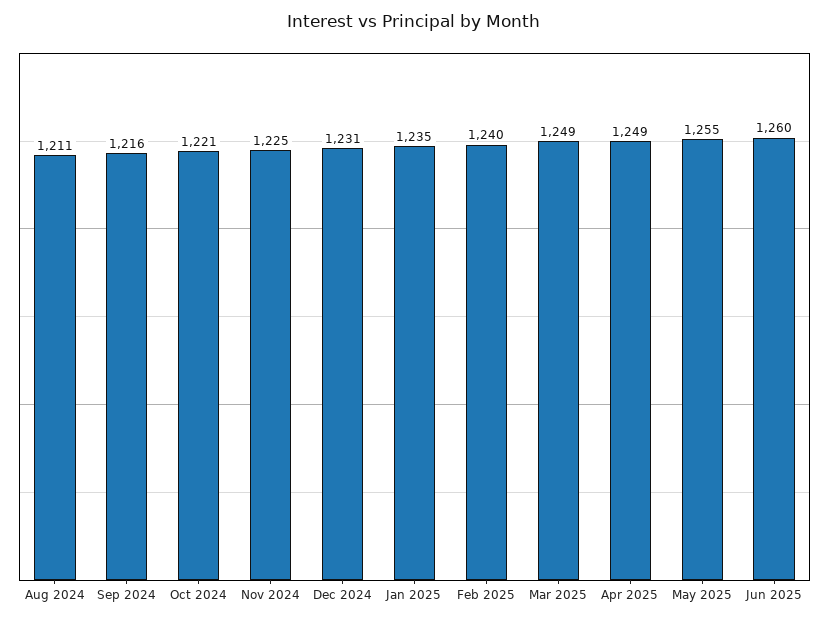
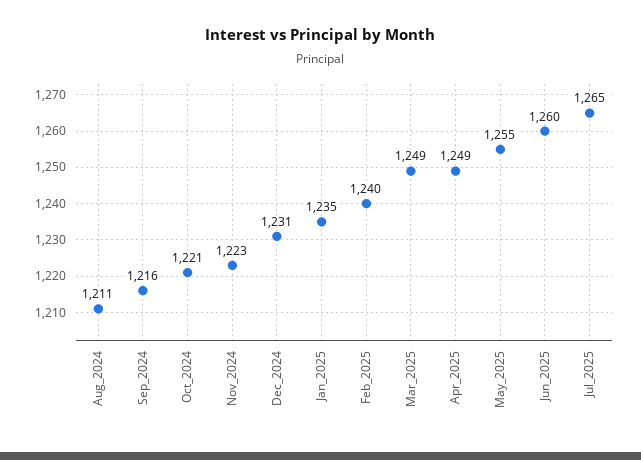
Nov 2024: 1225 -> 1223
Jul_2025: none -> 1265

